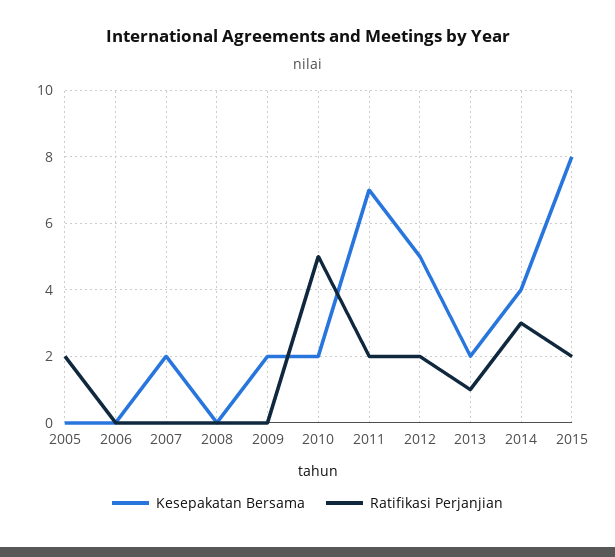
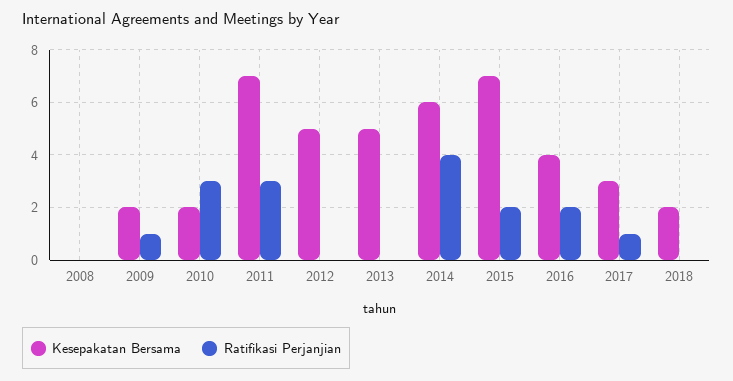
Kesepakatan Bersama, 2005: 0 -> none
Ratifikasi Perjanjian, 2005: 2 -> none
Kesepakatan Bersama, 2006: 0 -> none
Ratifikasi Perjanjian, 2006: 0 -> none
Kesepakatan Bersama, 2007: 2 -> none
Ratifikasi Perjanjian, 2007: 0 -> none
Ratifikasi Perjanjian, 2009: 0 -> 1
Ratifikasi Perjanjian, 2010: 5 -> 3
Ratifikasi Perjanjian, 2011: 2 -> 3
Ratifikasi Perjanjian, 2012: 2 -> 0
Kesepakatan Bersama, 2013: 2 -> 5
Ratifikasi Perjanjian, 2013: 1 -> 0
Kesepakatan Bersama, 2014: 4 -> 6
Ratifikasi Perjanjian, 2014: 3 -> 4
Kesepakatan Bersama, 2015: 8 -> 7
Kesepakatan Bersama, 2016: none -> 4
Ratifikasi Perjanjian, 2016: none -> 2
Kesepakatan Bersama, 2017: none -> 3
Ratifikasi Perjanjian, 2017: none -> 1
Kesepakatan Bersama, 2018: none -> 2
Ratifikasi Perjanjian, 2018: none -> 0

